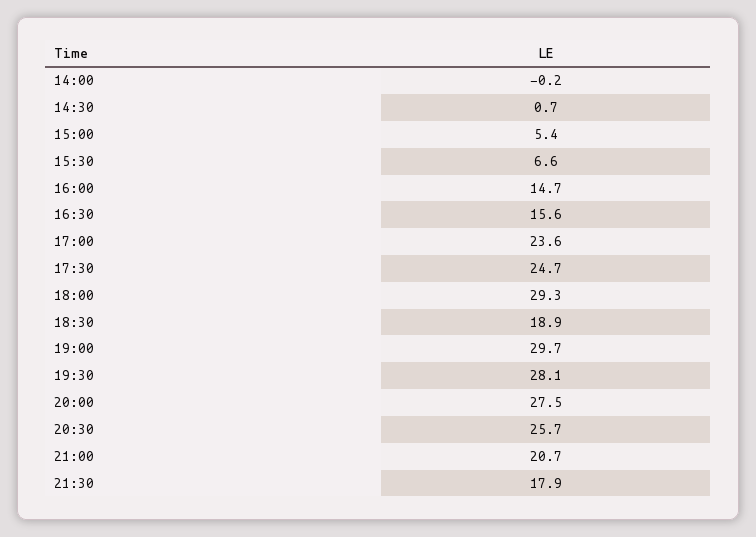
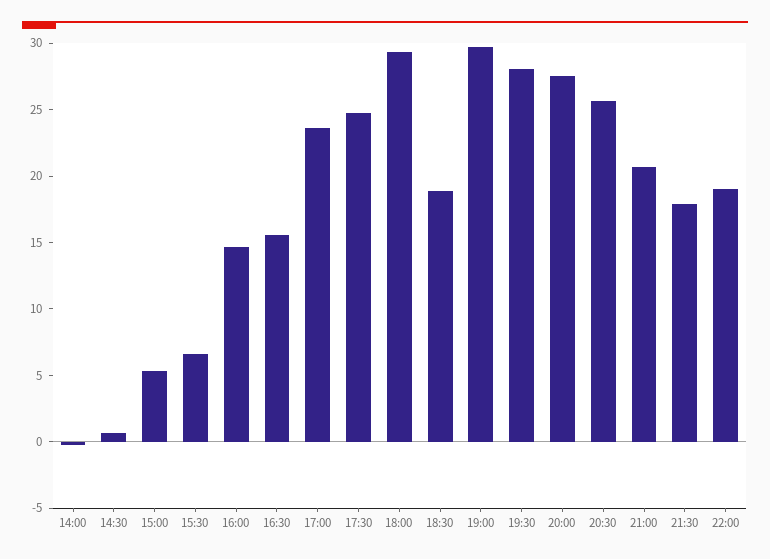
22:00: none -> 19

